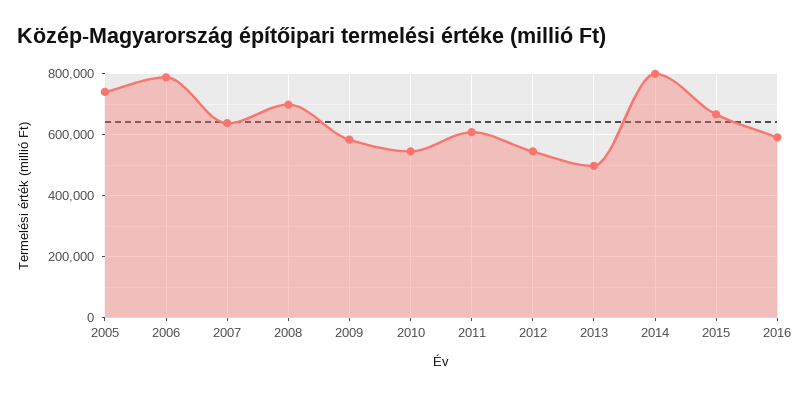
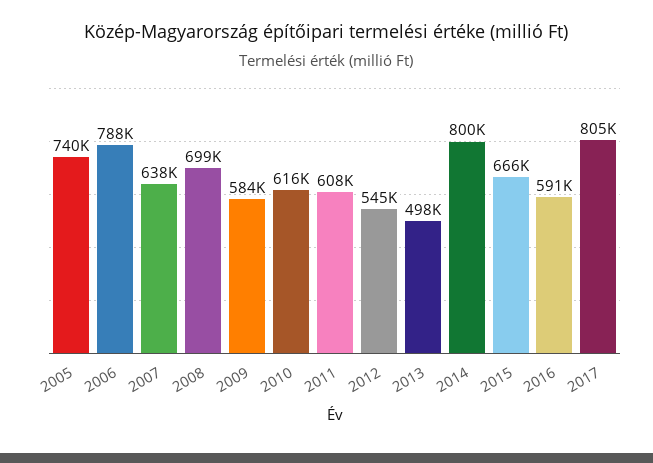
2010: 540000 -> 616000
2017: none -> 805000

